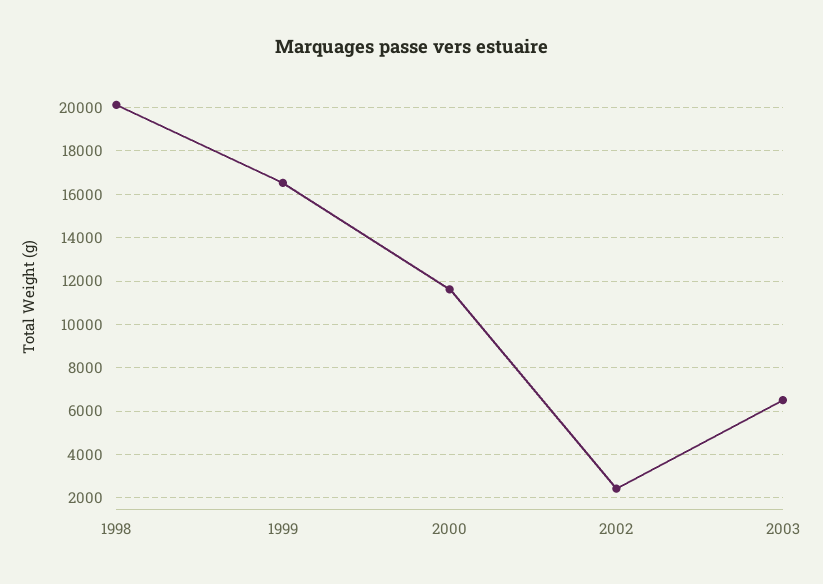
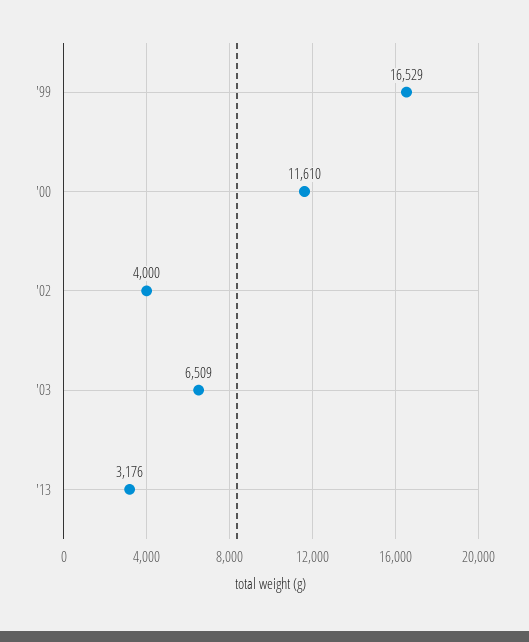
1998: 20000 -> none
2002: 2500 -> 4000
'13: none -> 3176

